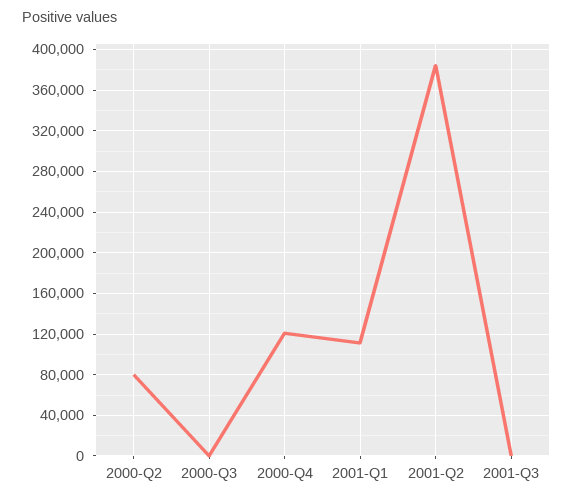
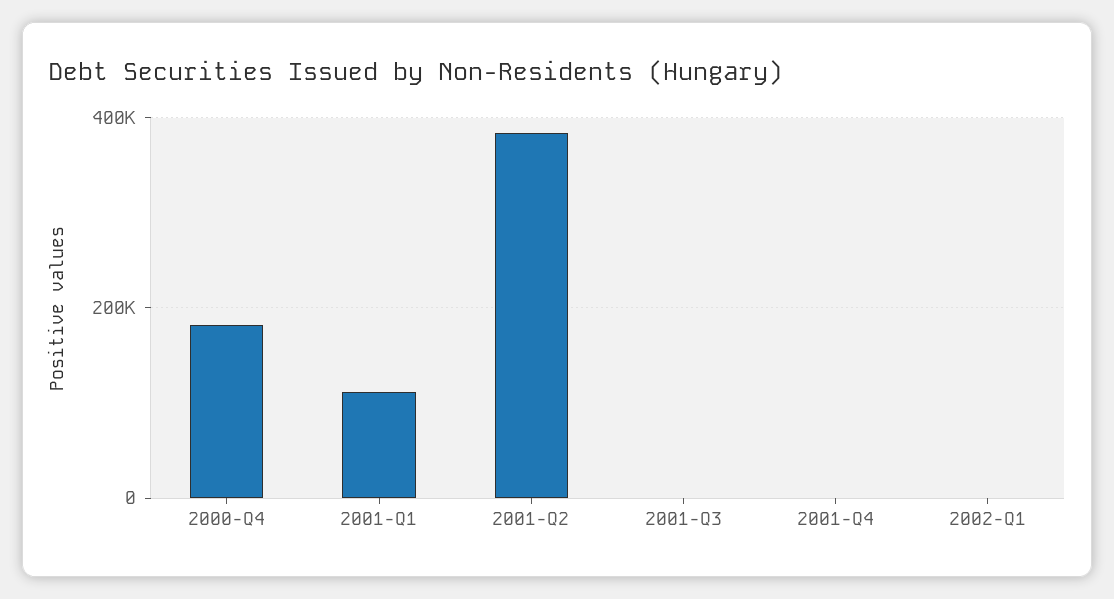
2000-Q2: 80000 -> none
2000-Q3: 0 -> none
2000-Q4: 120000 -> 180000
2001-Q4: none -> 0
2002-Q1: none -> 0

